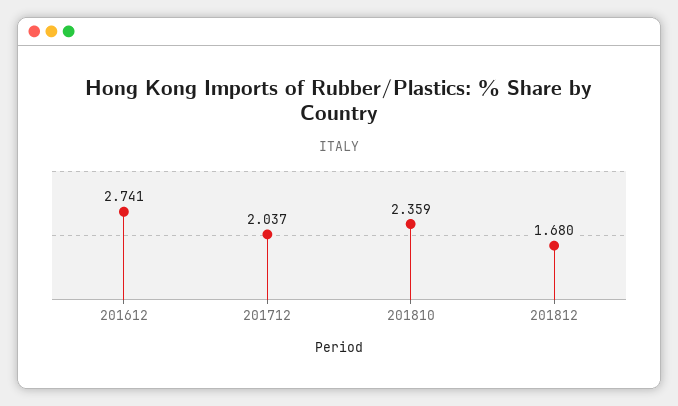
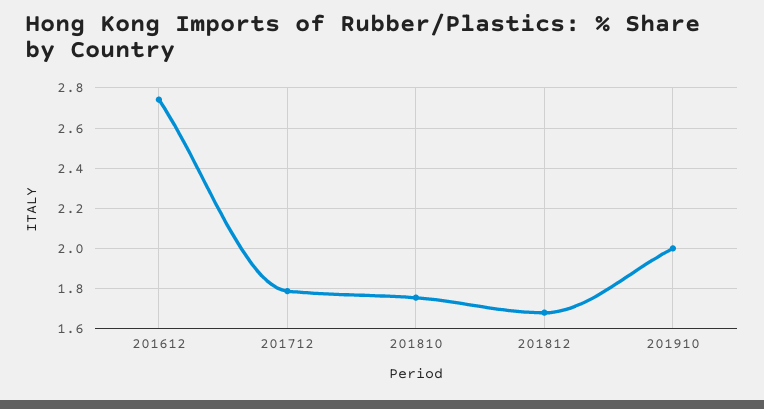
201712: 2.037 -> 1.8
201810: 2.359 -> 1.75
201910: none -> 2

